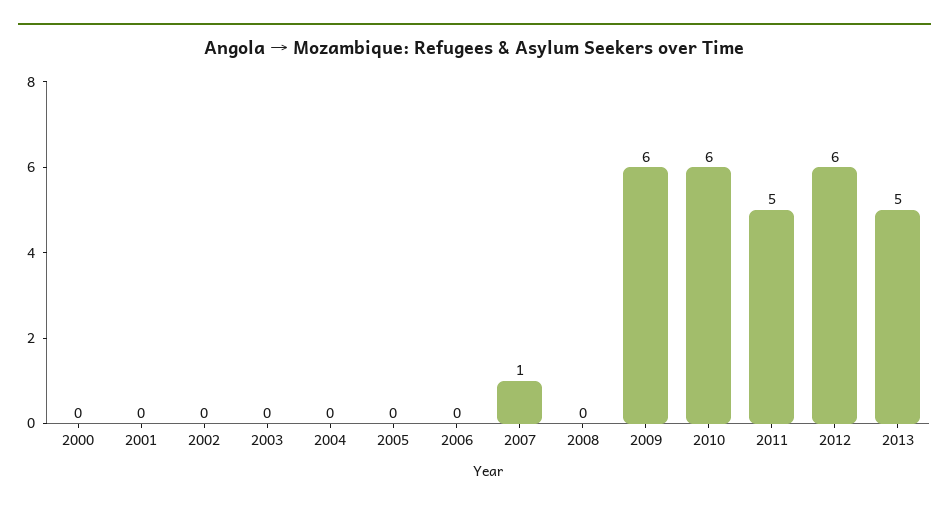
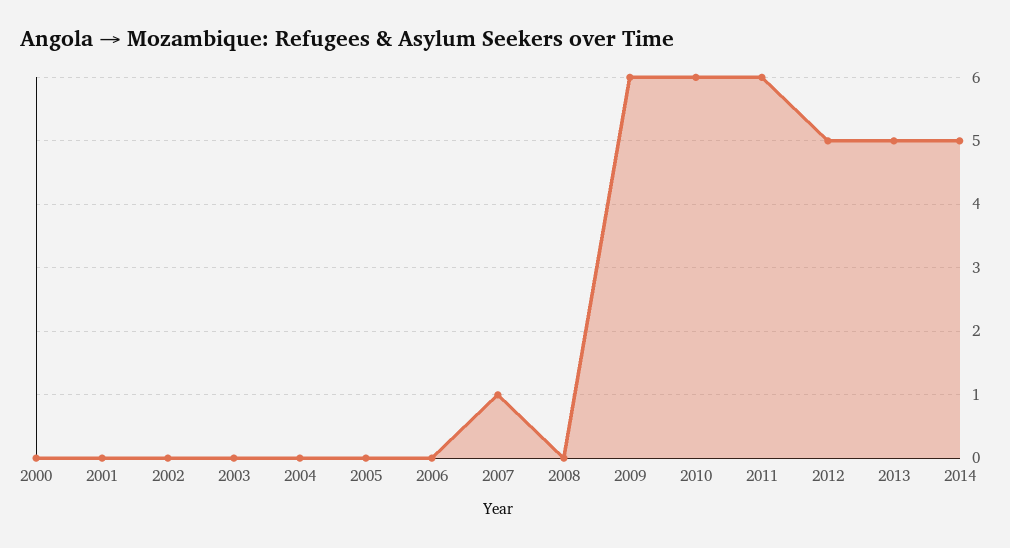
2011: 5 -> 6
2012: 6 -> 5
2014: none -> 5

